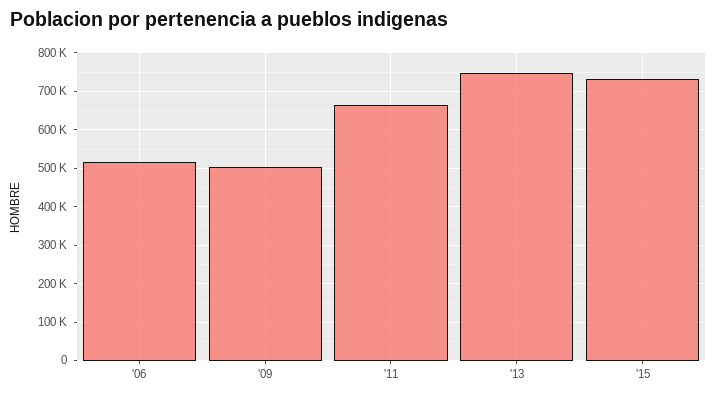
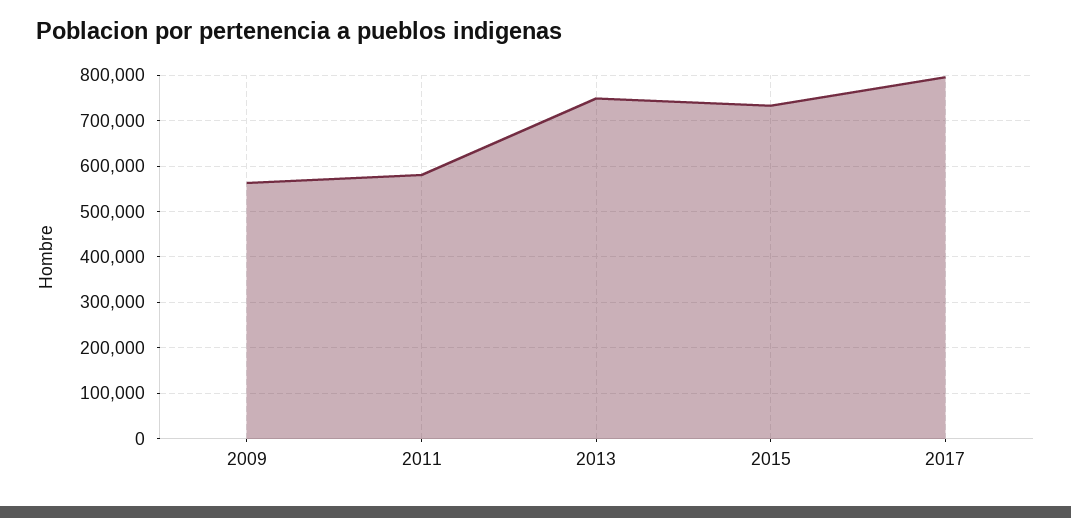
'06: 520000 -> none
'09: 500000 -> 560000
'11: 660000 -> 580000
2017: none -> 800000

